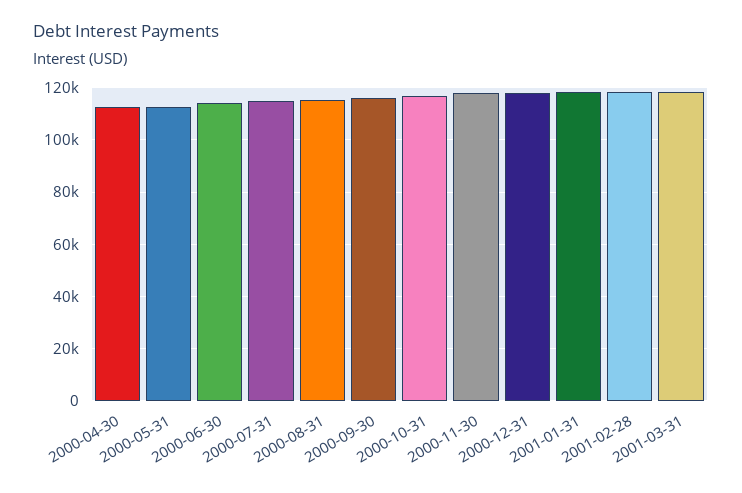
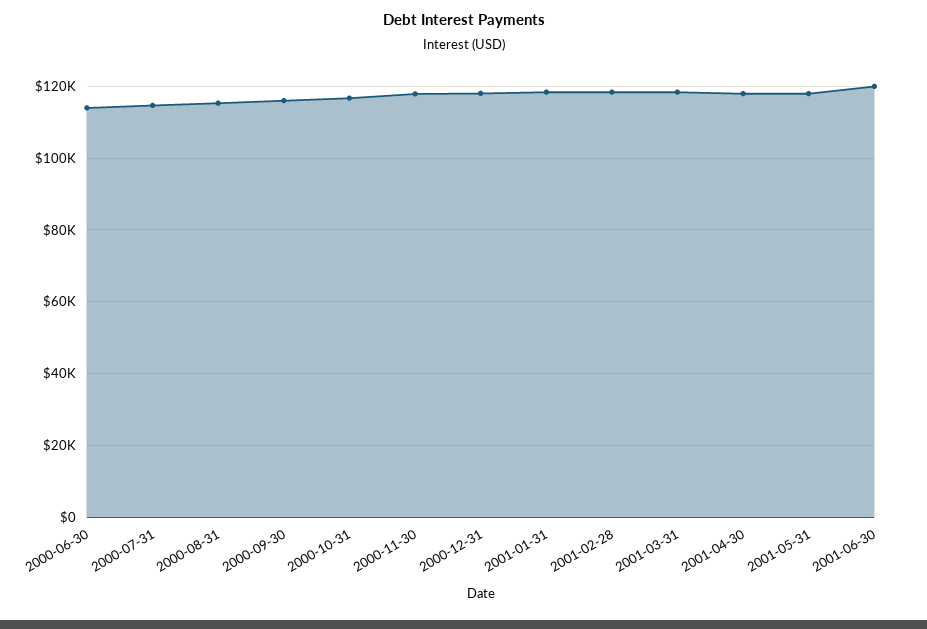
2000-04-30: 112500 -> none
2000-05-31: 112500 -> none
2001-04-30: none -> 118000
2001-05-31: none -> 118000
2001-06-30: none -> 120000

